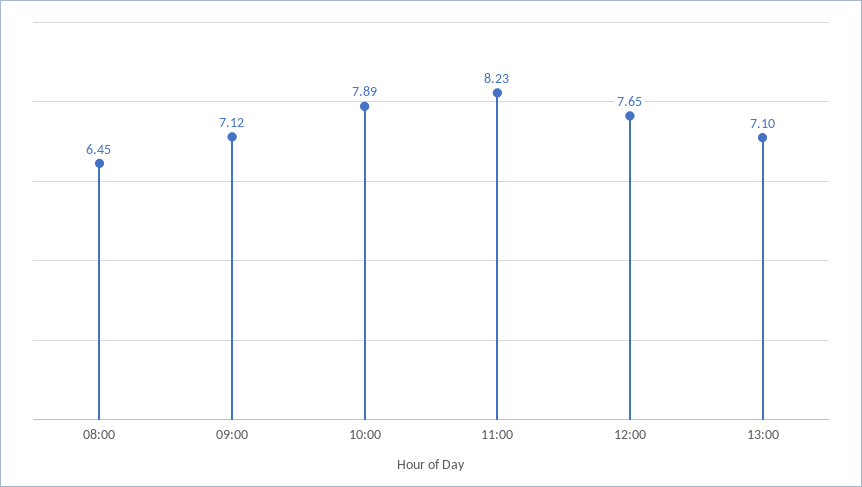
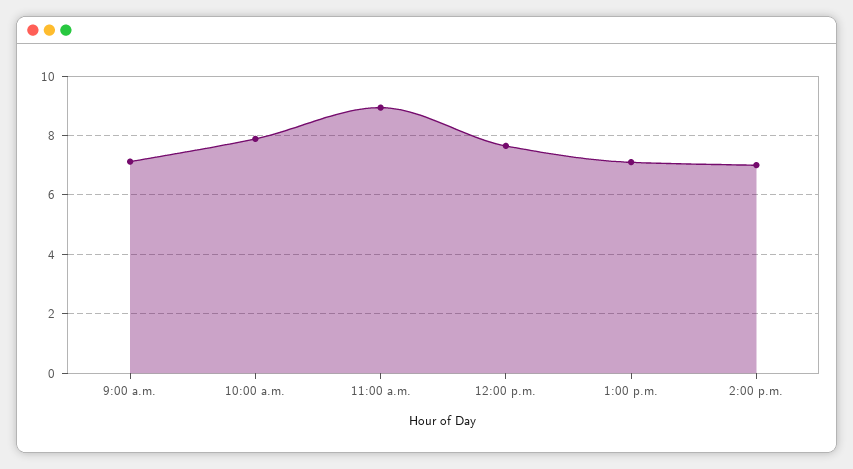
08:00: 6.45 -> none
11:00: 8.23 -> 9
2:00 p.m.: none -> 7

